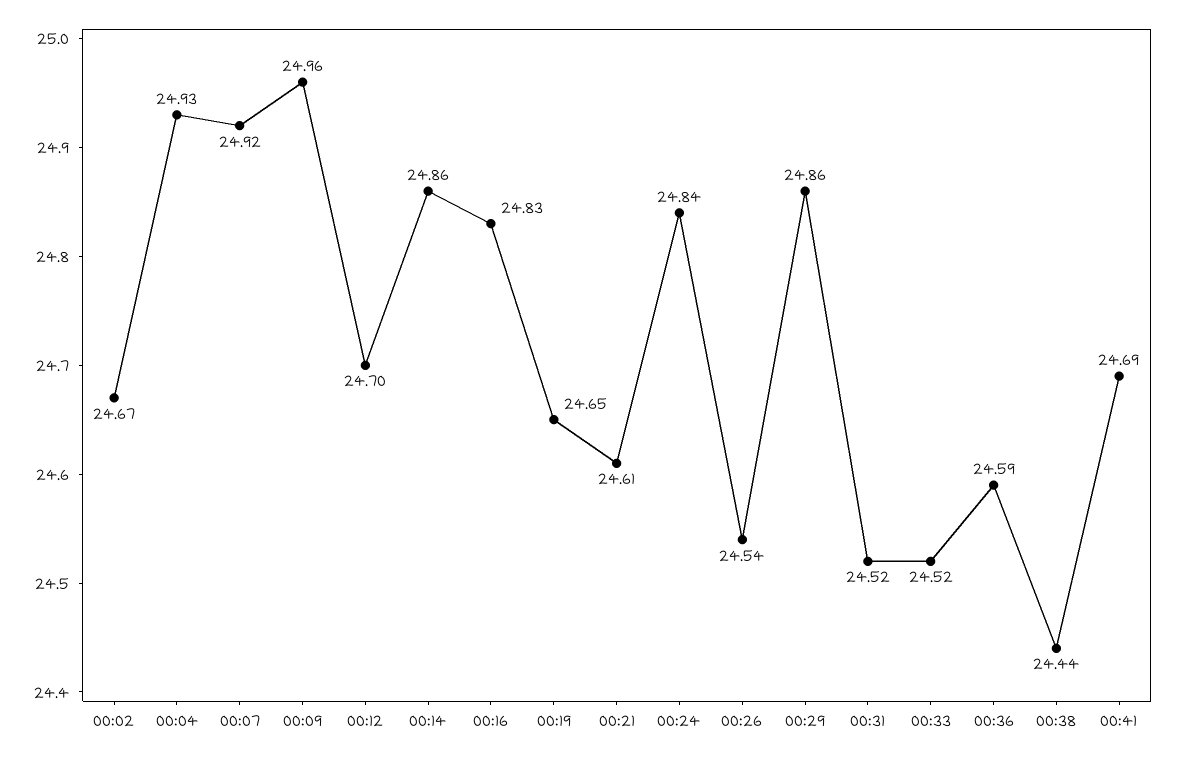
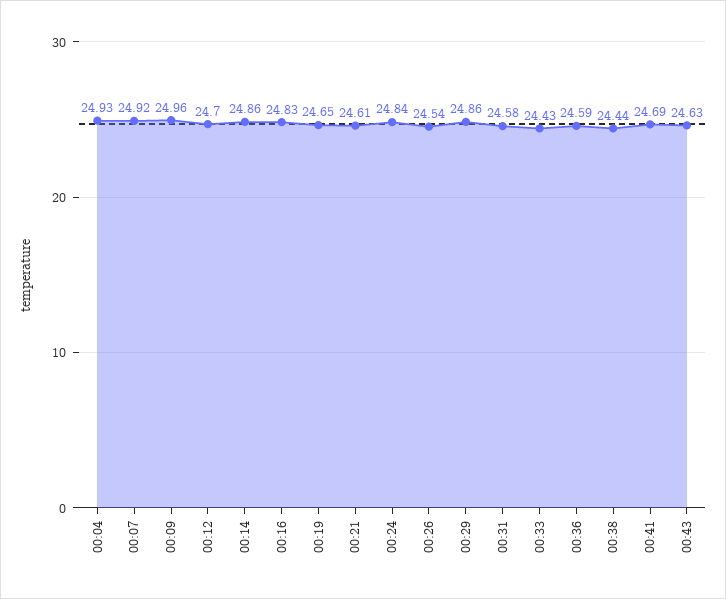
00:02: 24.67 -> none
00:31: 24.52 -> 24.58
00:33: 24.52 -> 24.43
00:43: none -> 24.63

